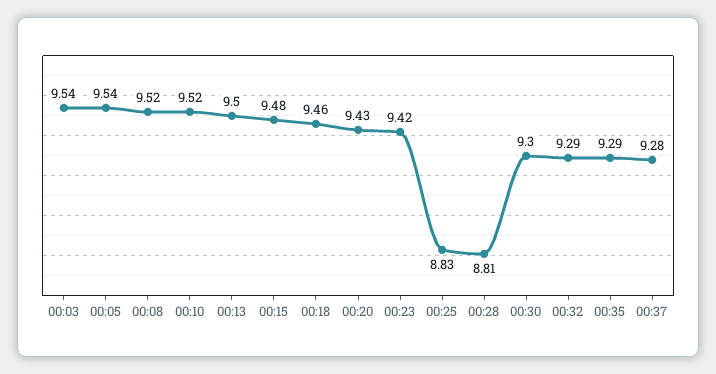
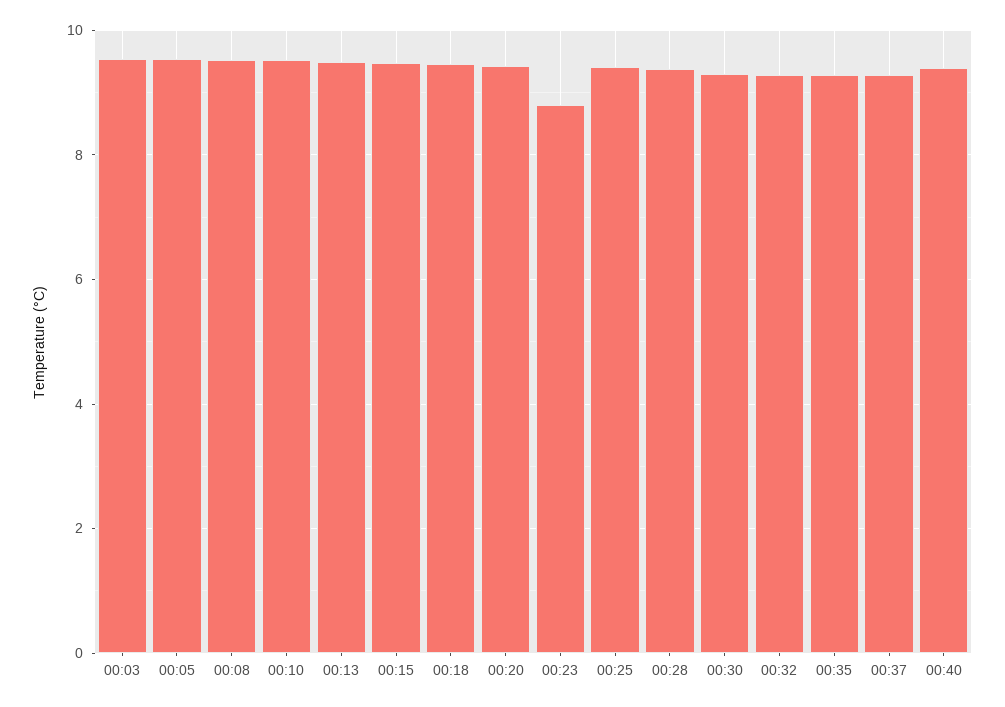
00:23: 9.42 -> 8.8
00:25: 8.83 -> 9.4
00:28: 8.81 -> 9.4
00:40: none -> 9.4

